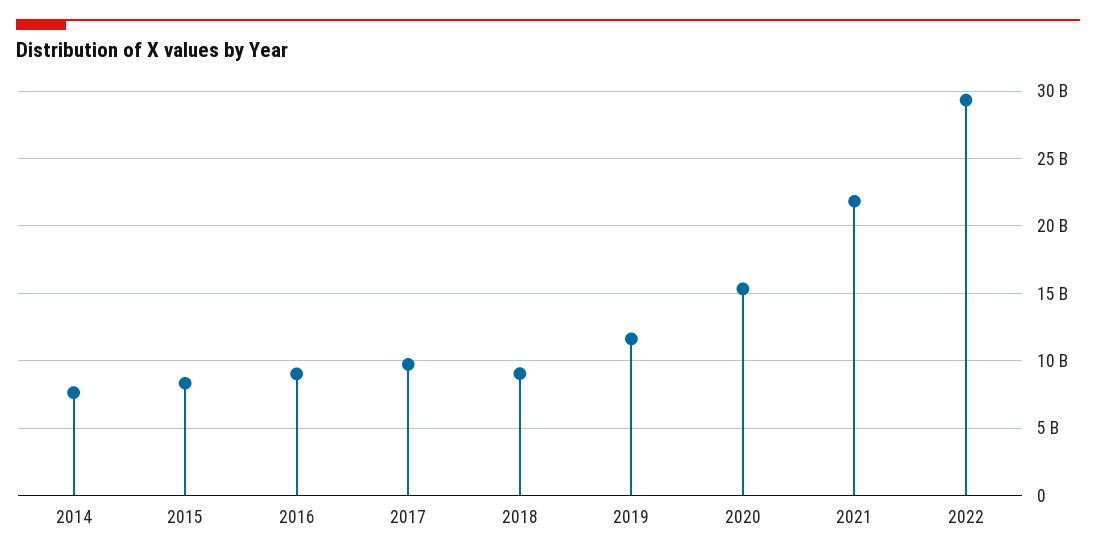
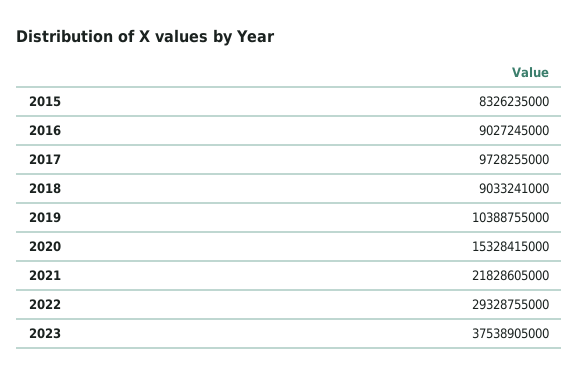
2014: 7500000000 -> none
2019: 11500000000 -> 10388755000
2023: none -> 37538905000

